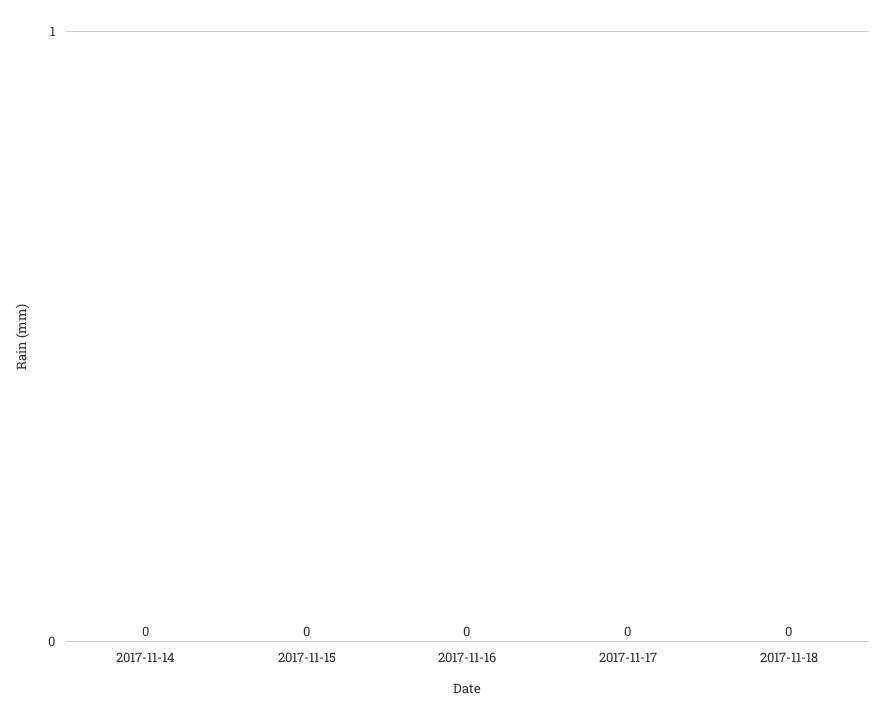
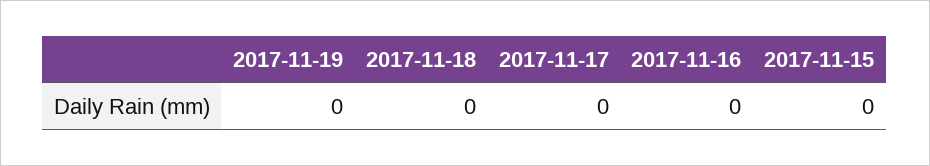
2017-11-14: 0 -> none
2017-11-19: none -> 0

